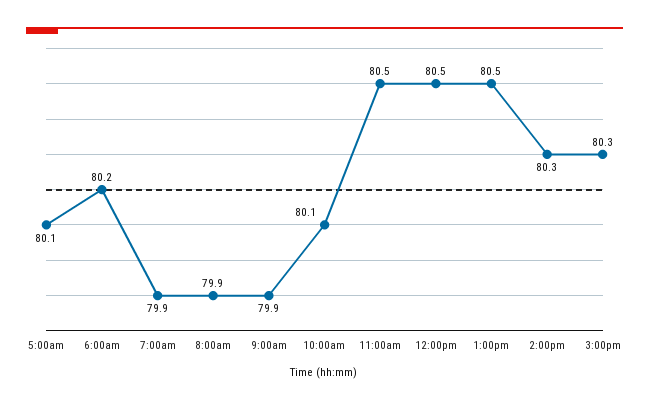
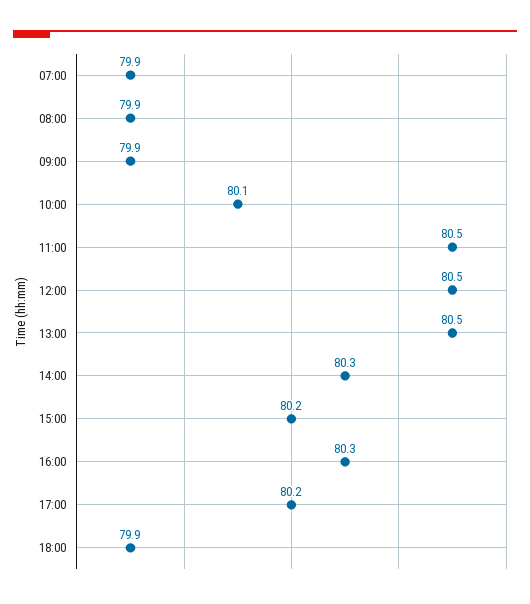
5:00am: 80.1 -> none
6:00am: 80.2 -> none
3:00pm: 80.3 -> 80.2
16:00: none -> 80.3
17:00: none -> 80.2
18:00: none -> 79.9

